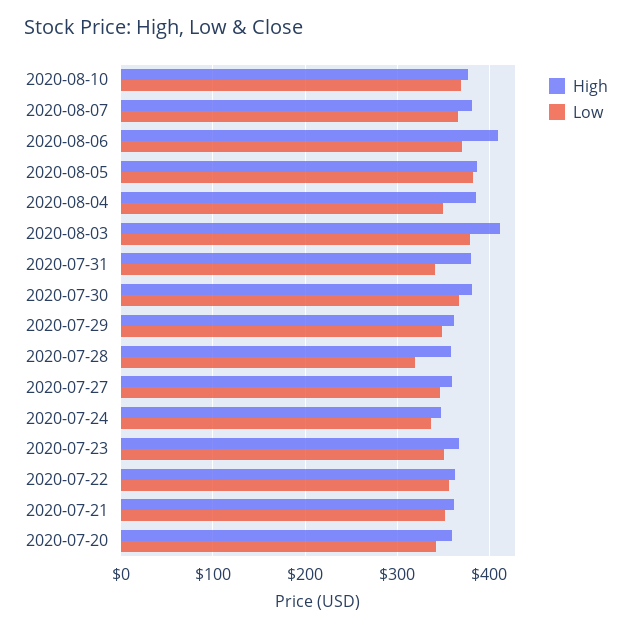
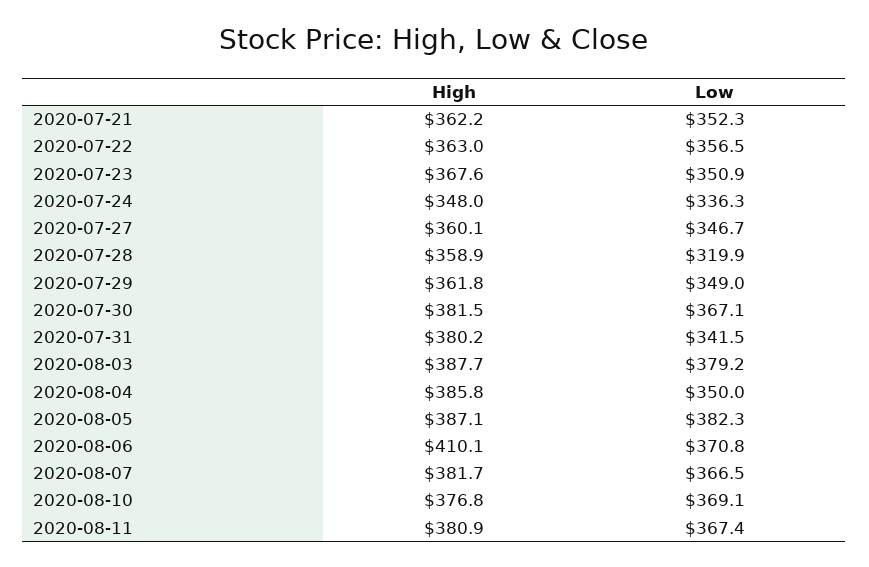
High, 2020-08-03: 410 -> 387.7
High, 2020-07-20: 360 -> none
Low, 2020-07-20: 340 -> none
High, 2020-08-11: none -> 380.9
Low, 2020-08-11: none -> 367.4

